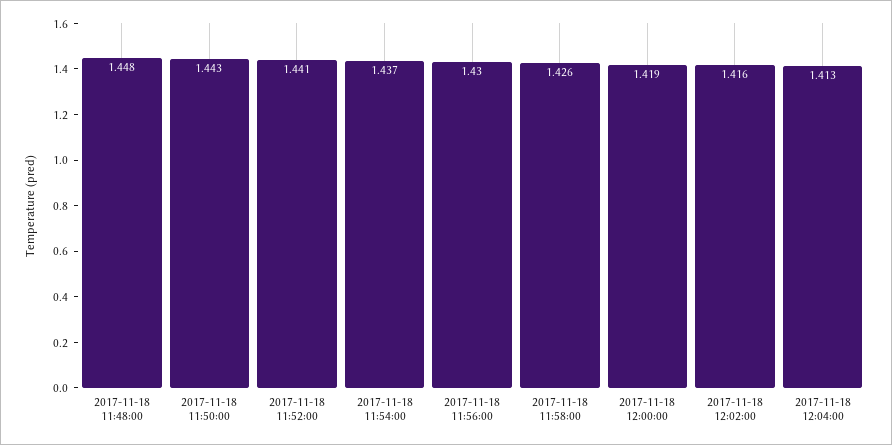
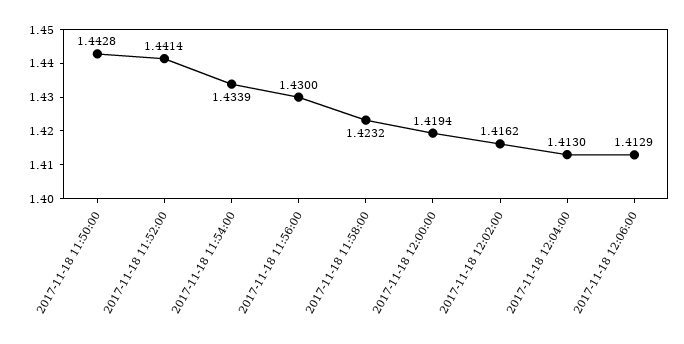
2017-11-18 11:48:00: 1.448 -> none
2017-11-18 11:54:00: 1.437 -> 1.4339
2017-11-18 11:58:00: 1.426 -> 1.4232
2017-11-18 12:06:00: none -> 1.4129

